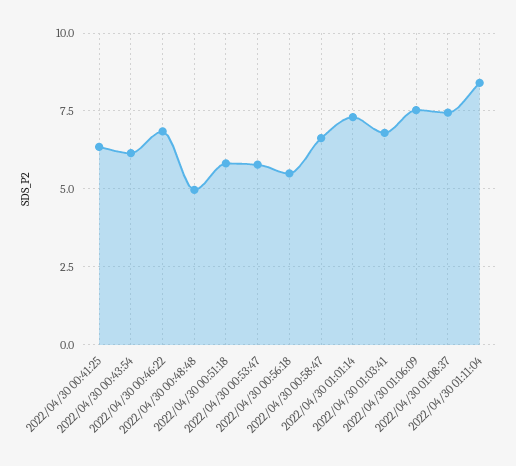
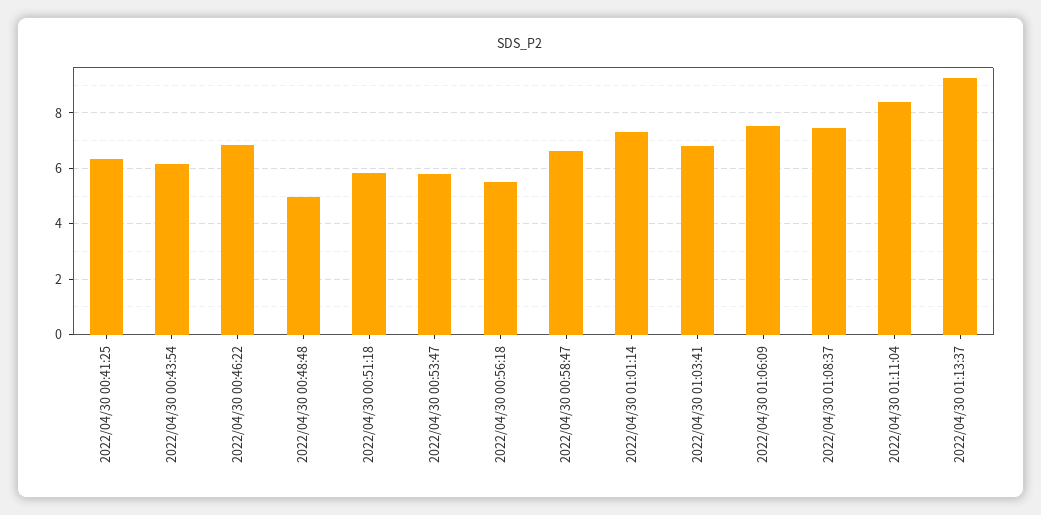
2022/04/30 01:13:37: none -> 9.25

